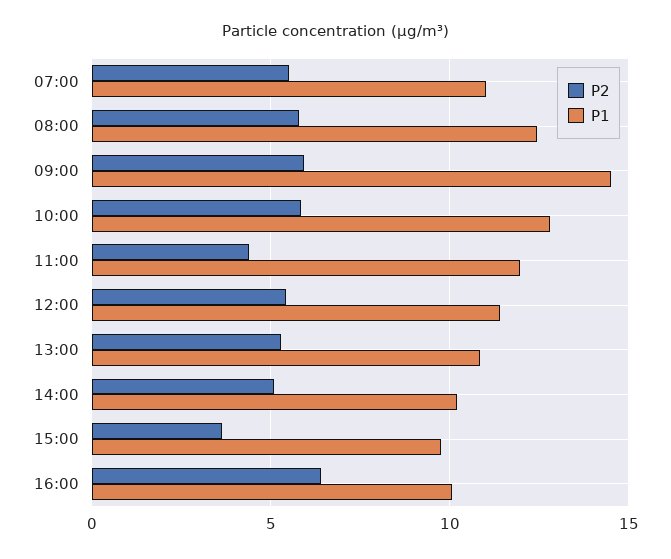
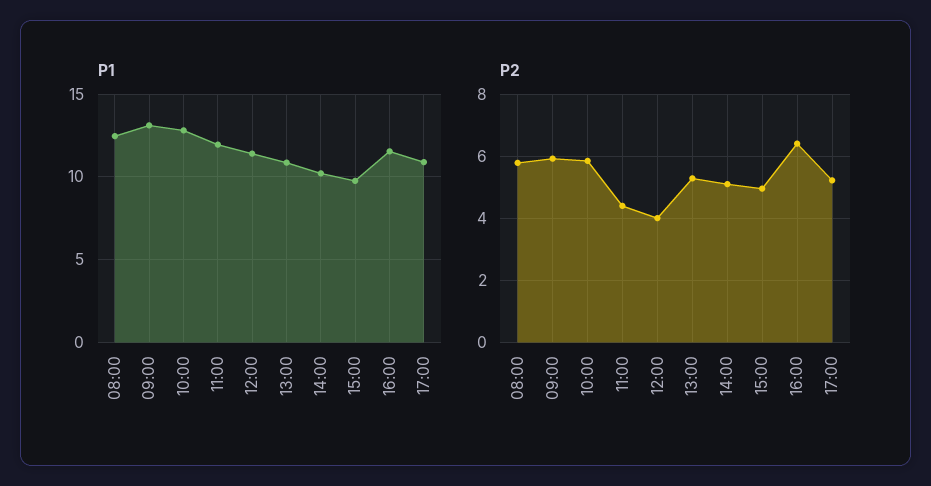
P2, 07:00: 5.5 -> none
P1, 07:00: 11 -> none
P1, 09:00: 14.5 -> 13
P2, 12:00: 5.5 -> 4
P2, 15:00: 3.5 -> 5
P1, 16:00: 10 -> 11.5
P1, 17:00: none -> 11
P2, 17:00: none -> 5.2

